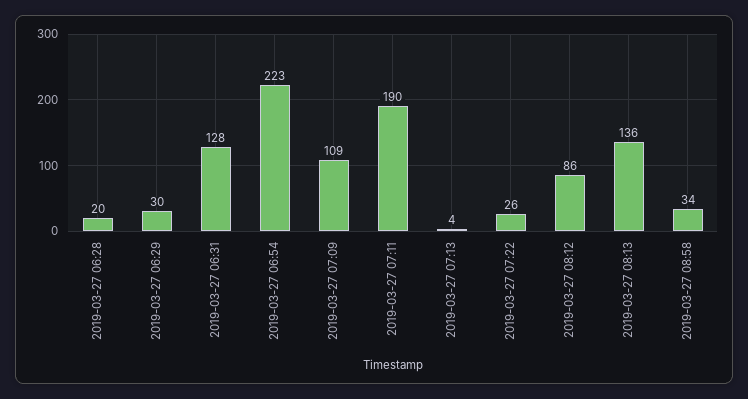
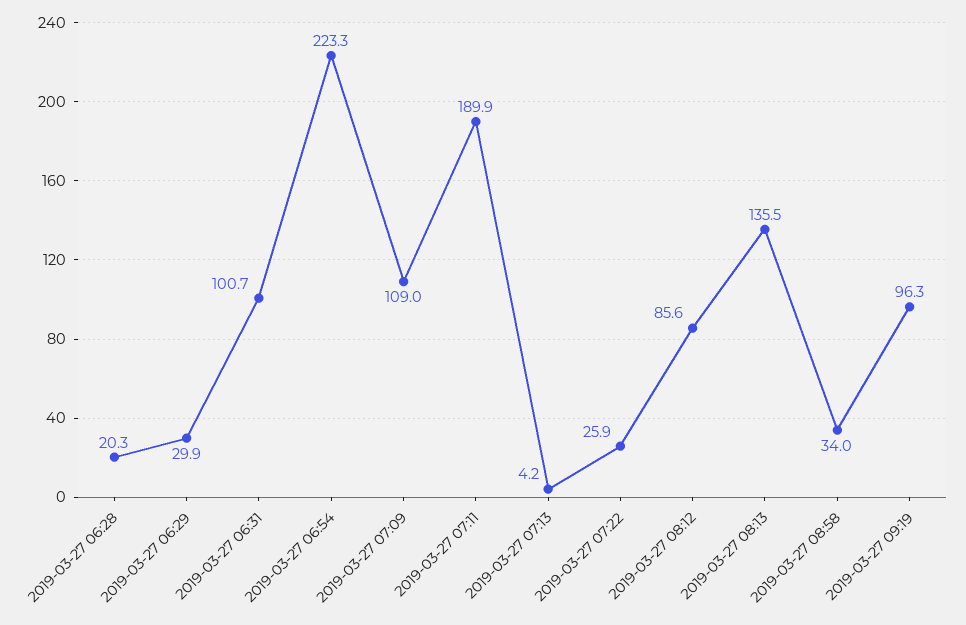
2019-03-27 06:31: 128 -> 100.7
2019-03-27 09:19: none -> 96.3

